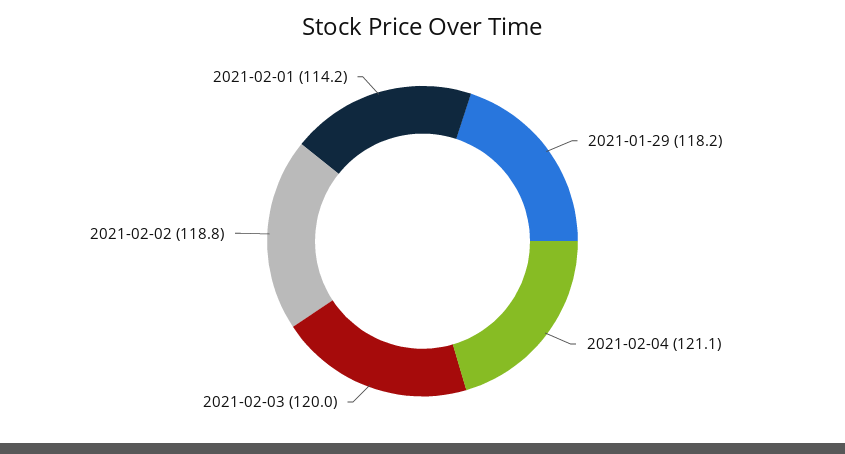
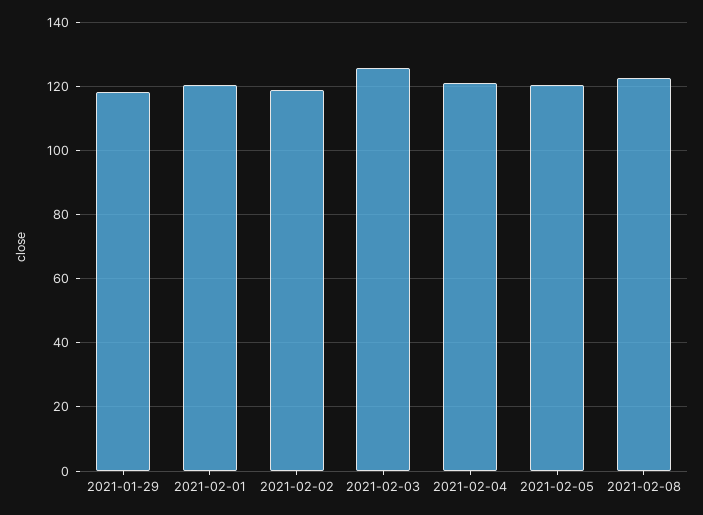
2021-02-03: 120 -> 126
2021-02-01: 114.2 -> 120
2021-02-05: none -> 120
2021-02-08: none -> 122

